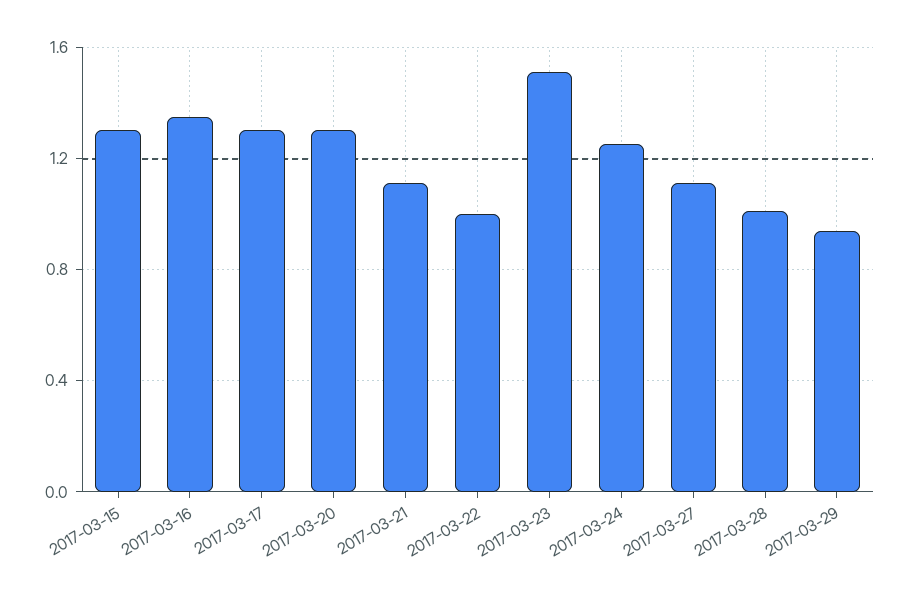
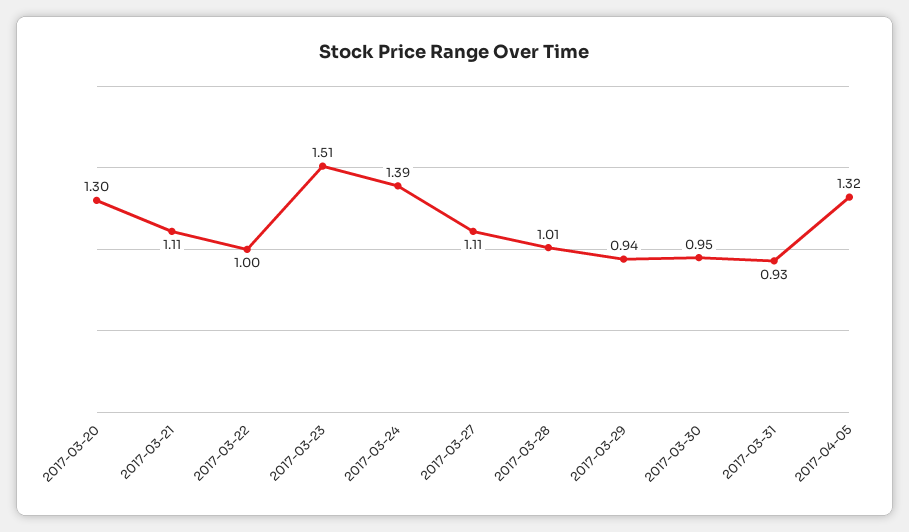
2017-03-15: 1.3 -> none
2017-03-16: 1.35 -> none
2017-03-17: 1.3 -> none
2017-03-24: 1.25 -> 1.39
2017-03-30: none -> 0.95
2017-03-31: none -> 0.93
2017-04-05: none -> 1.32

